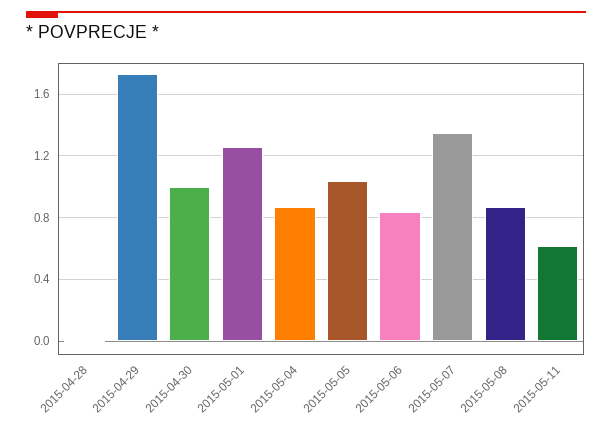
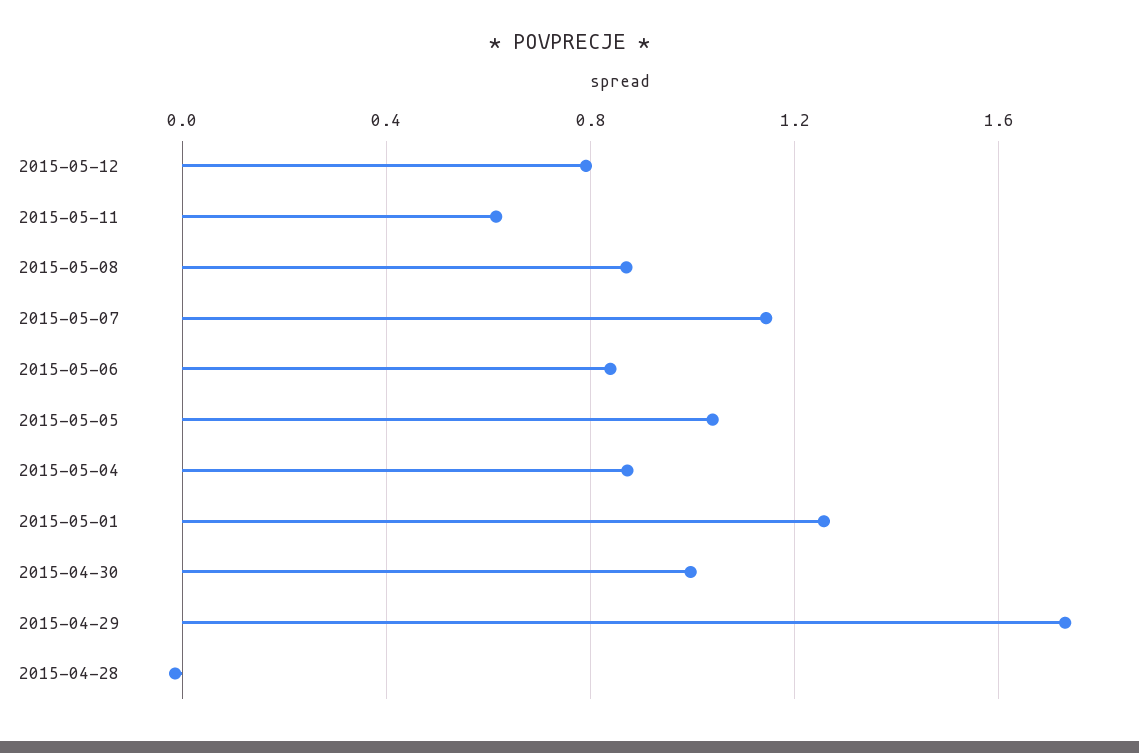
2015-05-07: 1.35 -> 1.15
2015-05-12: none -> 0.8

